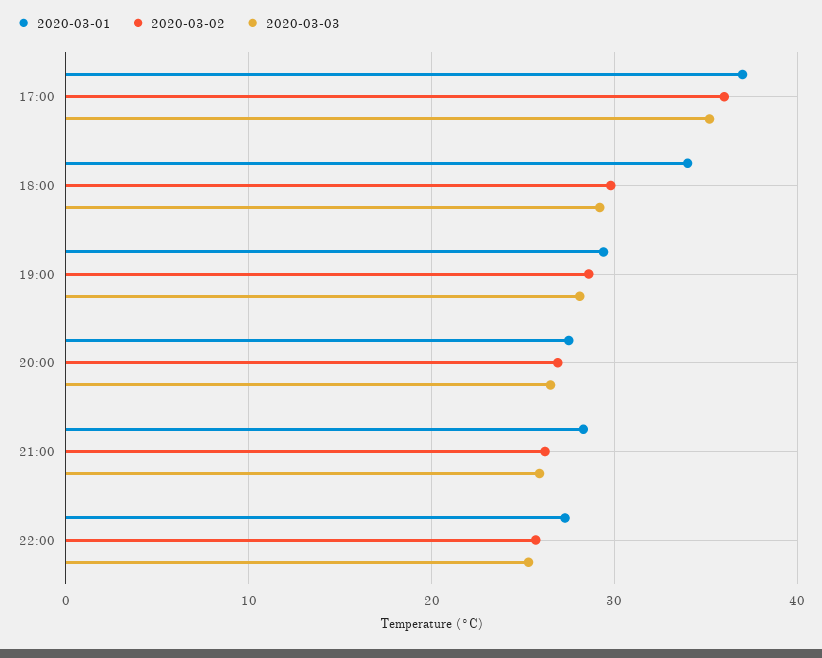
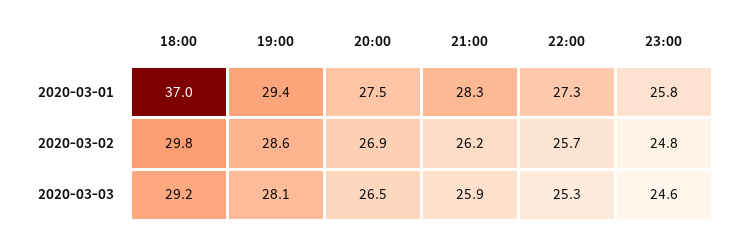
2020-03-01, 17:00: 37 -> none
2020-03-02, 17:00: 36 -> none
2020-03-03, 17:00: 35 -> none
2020-03-01, 18:00: 34 -> 37
2020-03-01, 23:00: none -> 25.8
2020-03-02, 23:00: none -> 24.8
2020-03-03, 23:00: none -> 24.6

